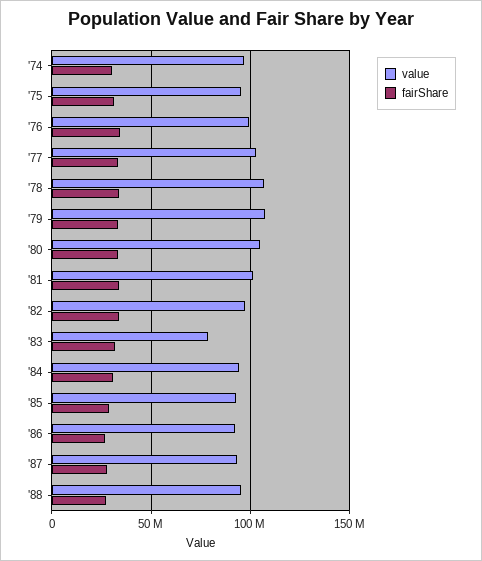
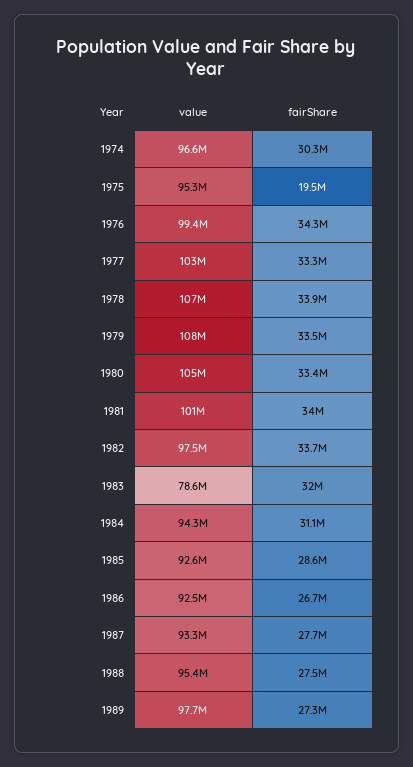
fairShare, '75: 30000000 -> 19500000
value, 1989: none -> 97700000
fairShare, 1989: none -> 27300000

